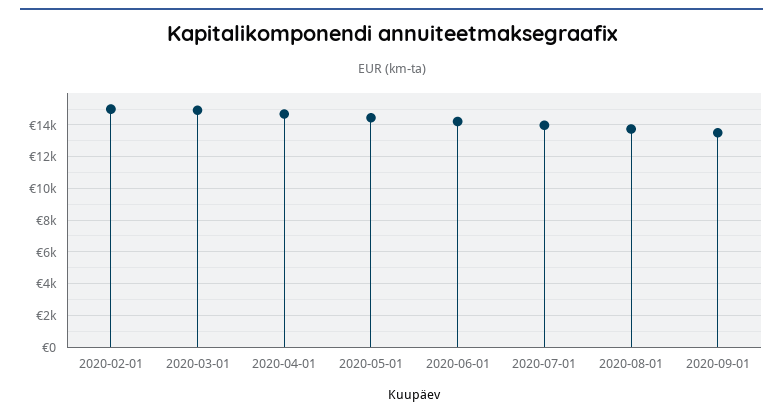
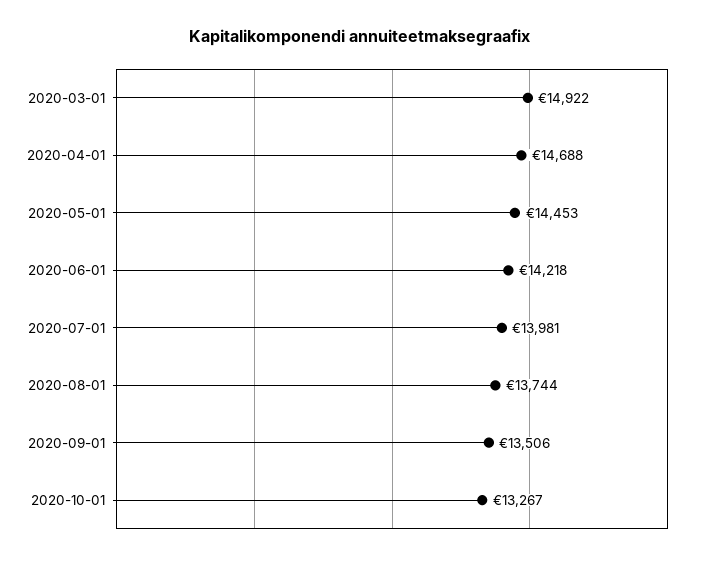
2020-02-01: 15000 -> none
2020-10-01: none -> 13267

